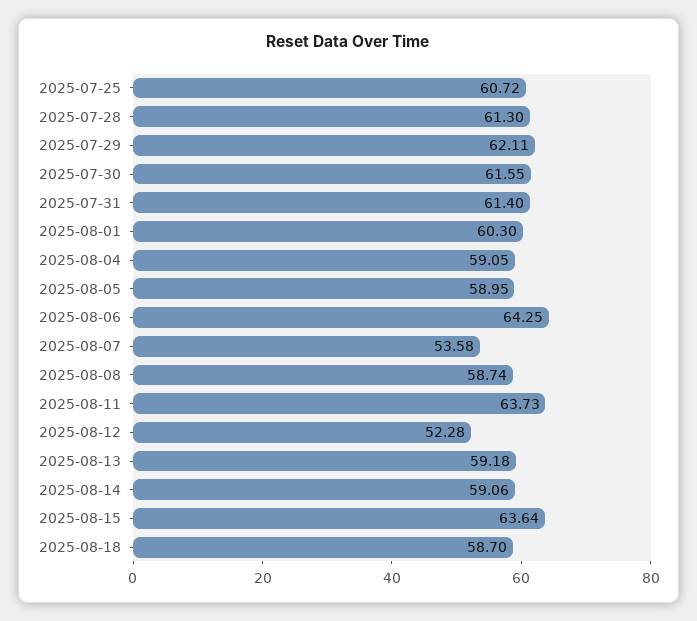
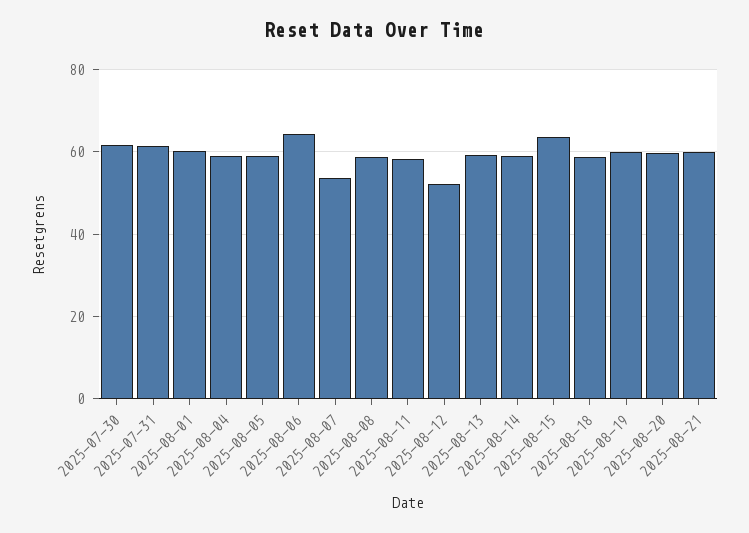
2025-07-25: 60.72 -> none
2025-07-28: 61.3 -> none
2025-07-29: 62.11 -> none
2025-08-11: 63.73 -> 58
2025-08-19: none -> 60
2025-08-20: none -> 60
2025-08-21: none -> 60

